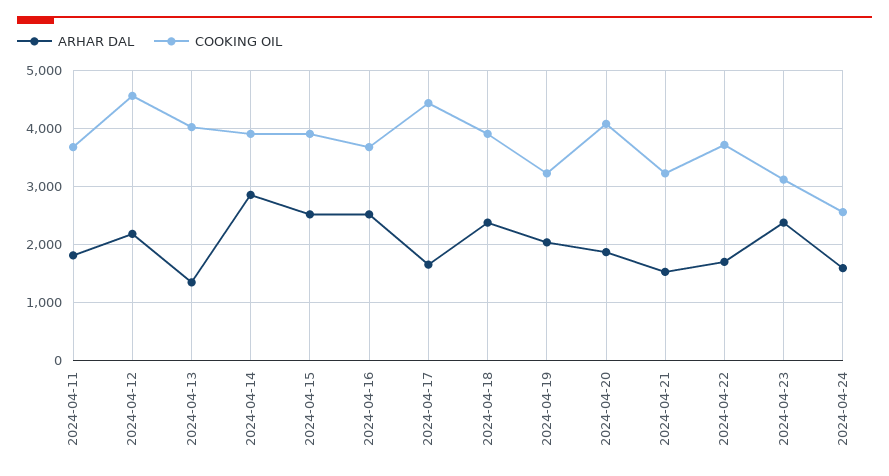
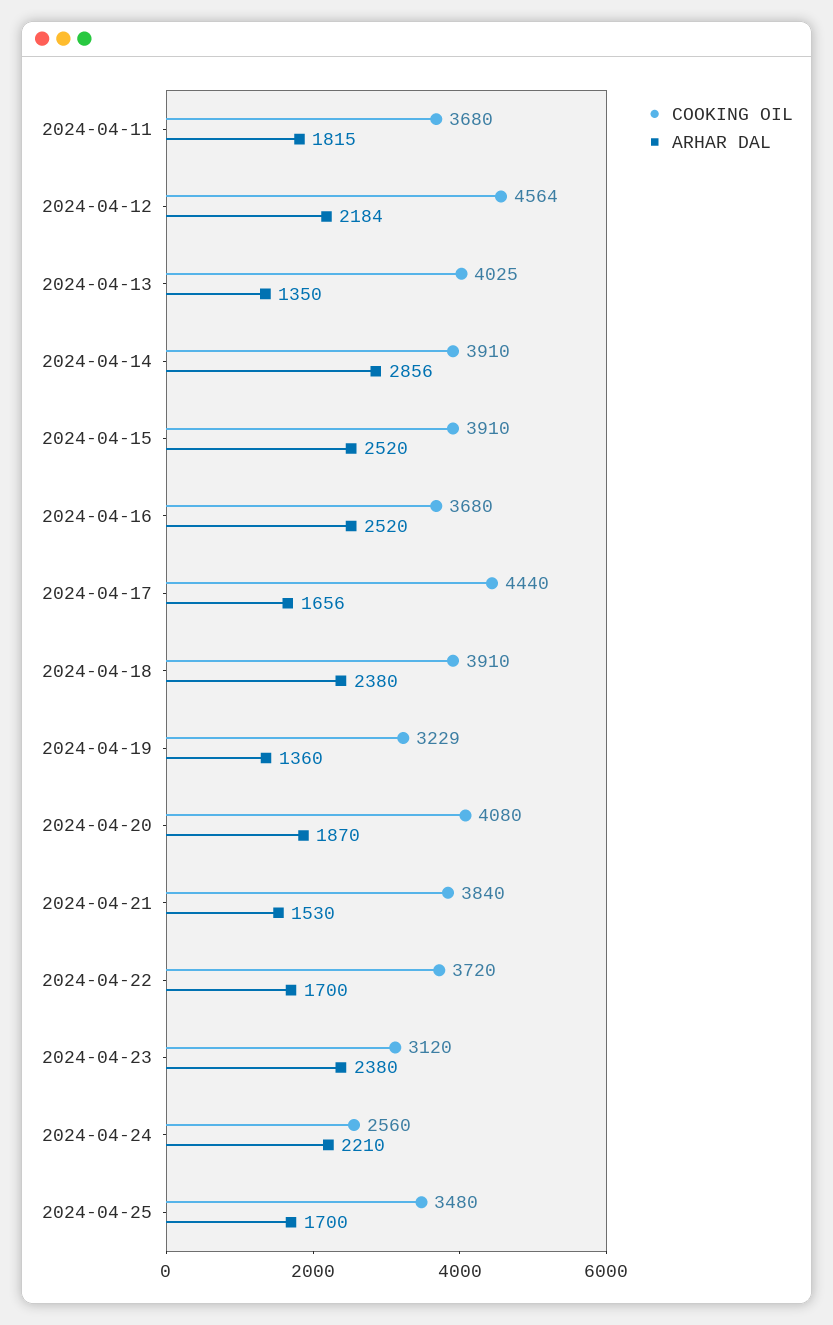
ARHAR DAL, 2024-04-19: 2000 -> 1360
COOKING OIL, 2024-04-21: 3200 -> 3840
ARHAR DAL, 2024-04-24: 1600 -> 2210
COOKING OIL, 2024-04-25: none -> 3480
ARHAR DAL, 2024-04-25: none -> 1700

